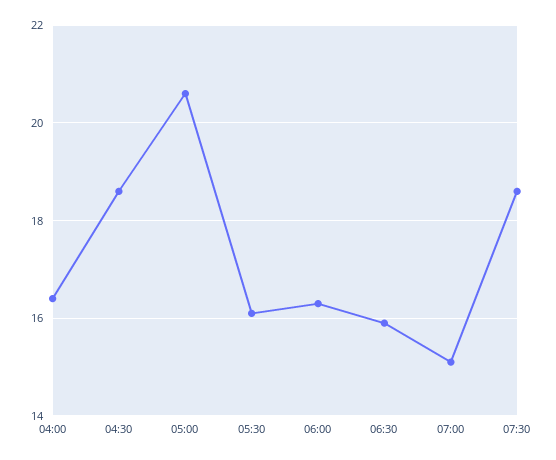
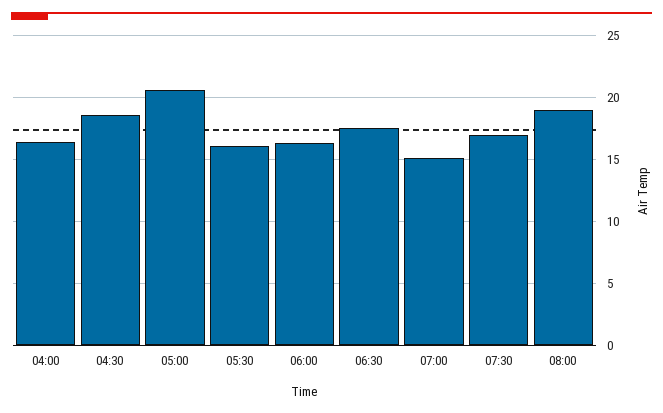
06:30: 16 -> 17.5
07:30: 18.5 -> 17
08:00: none -> 19

